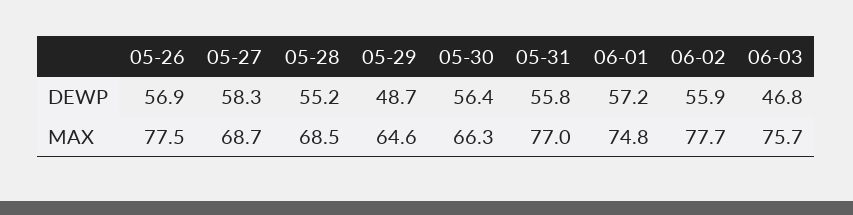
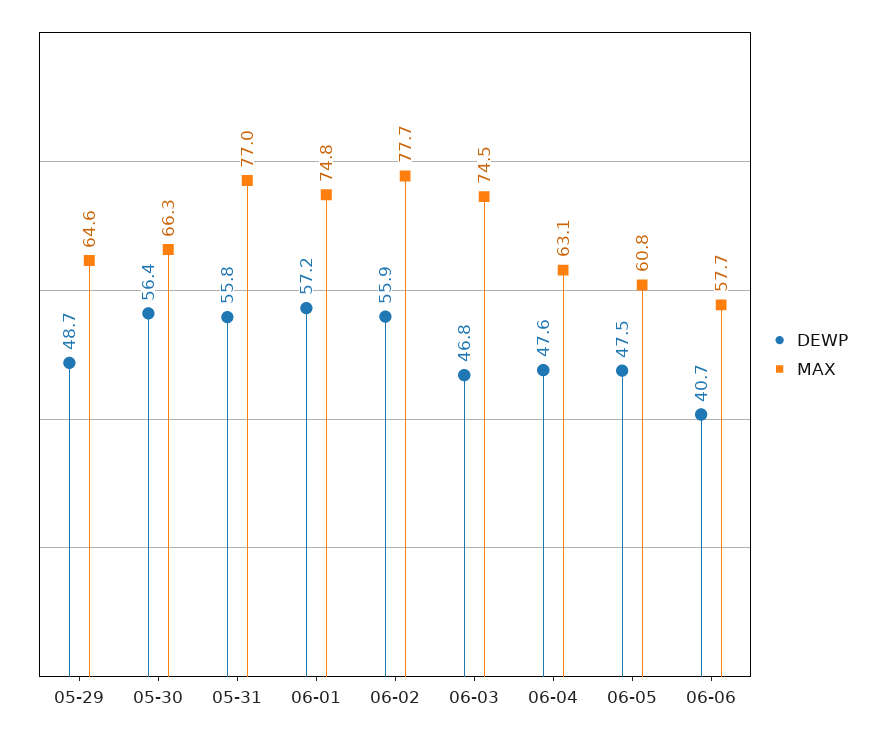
DEWP, 05-26: 56.9 -> none
DEWP, 05-27: 58.3 -> none
DEWP, 05-28: 55.2 -> none
MAX, 05-26: 77.5 -> none
MAX, 05-27: 68.7 -> none
MAX, 05-28: 68.5 -> none
MAX, 06-03: 75.7 -> 74.5
DEWP, 06-04: none -> 47.6
MAX, 06-04: none -> 63.1
DEWP, 06-05: none -> 47.5
MAX, 06-05: none -> 60.8
DEWP, 06-06: none -> 40.7
MAX, 06-06: none -> 57.7

